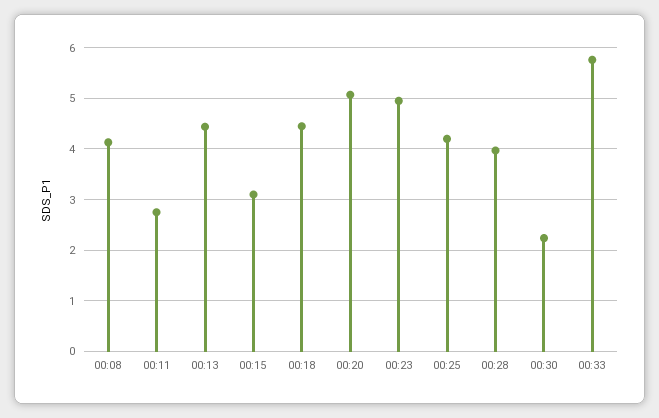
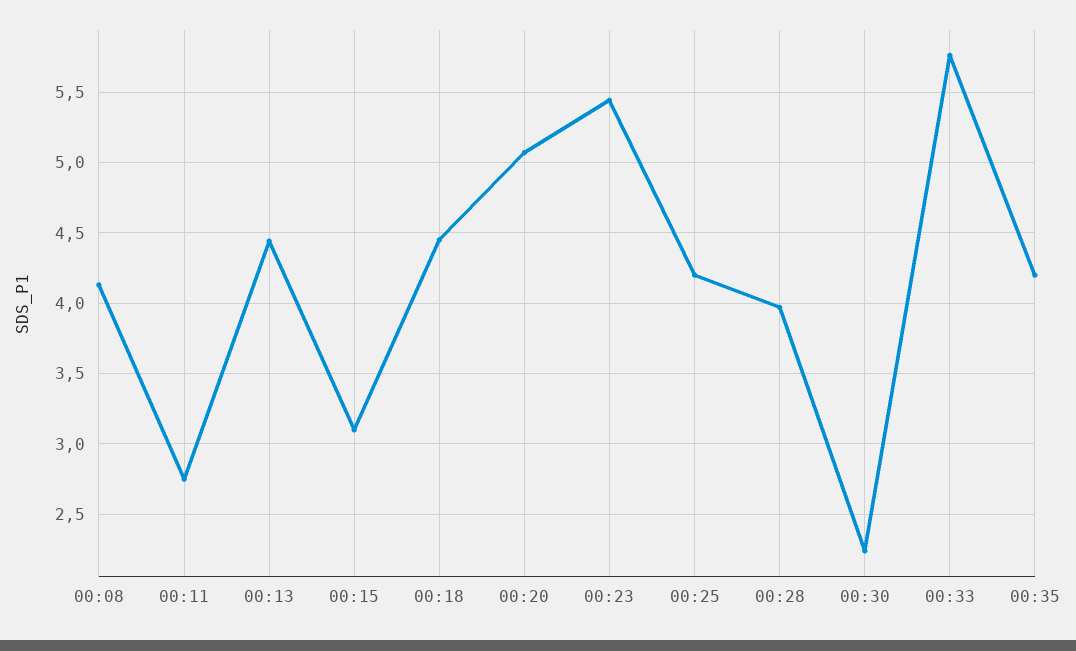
00:23: 5 -> 5.45
00:35: none -> 4.2

